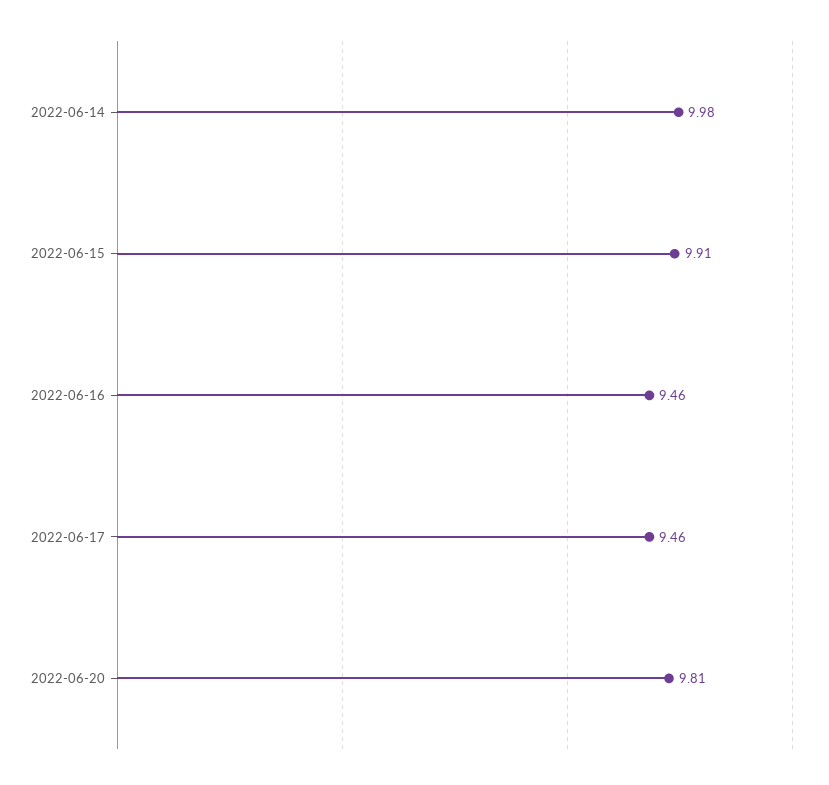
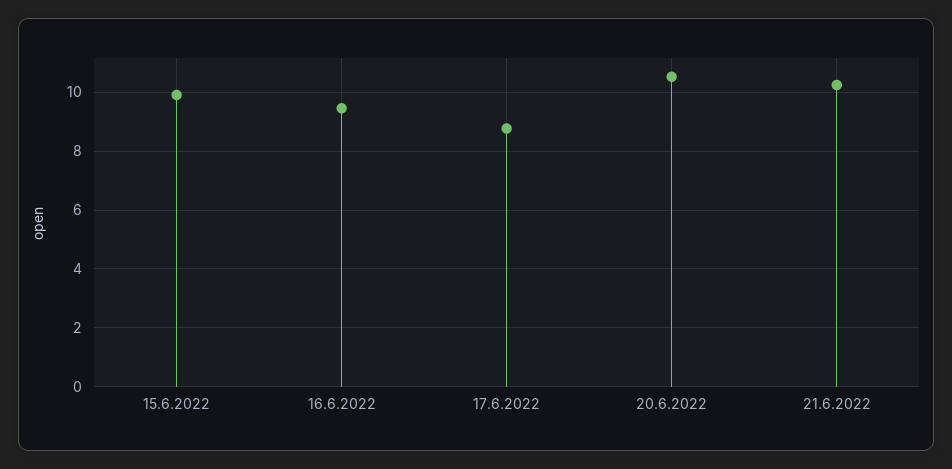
2022-06-14: 9.98 -> none
2022-06-17: 9.46 -> 8.75
2022-06-20: 9.81 -> 10.5
21.6.2022: none -> 10.25

